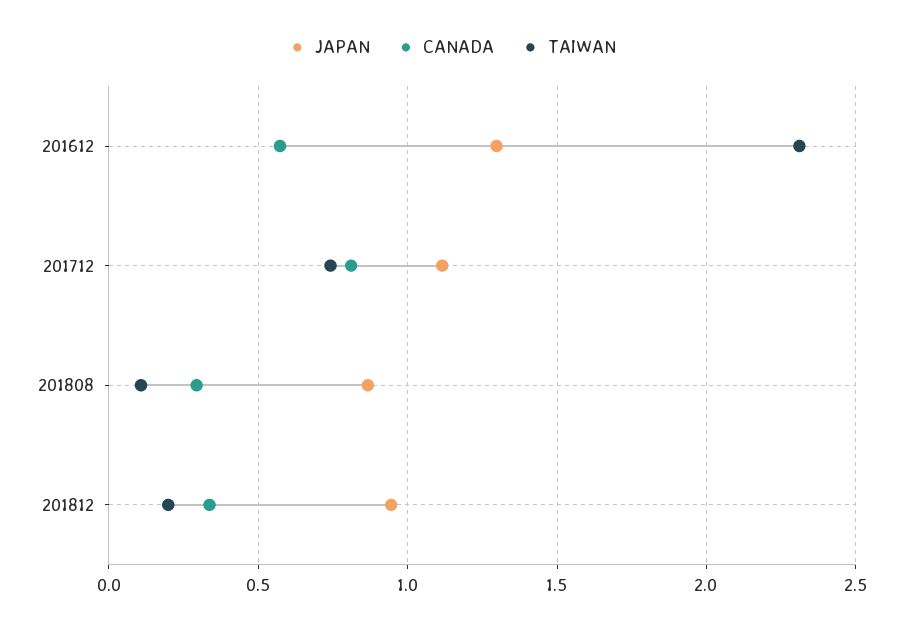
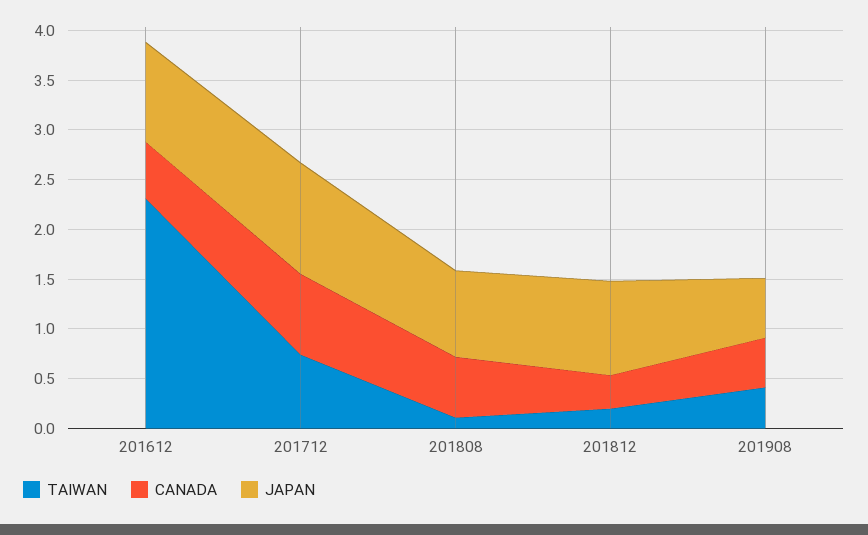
JAPAN, 201612: 1.3 -> 1
CANADA, 201808: 0.3 -> 0.6
TAIWAN, 201908: none -> 0.4
CANADA, 201908: none -> 0.5
JAPAN, 201908: none -> 0.6

